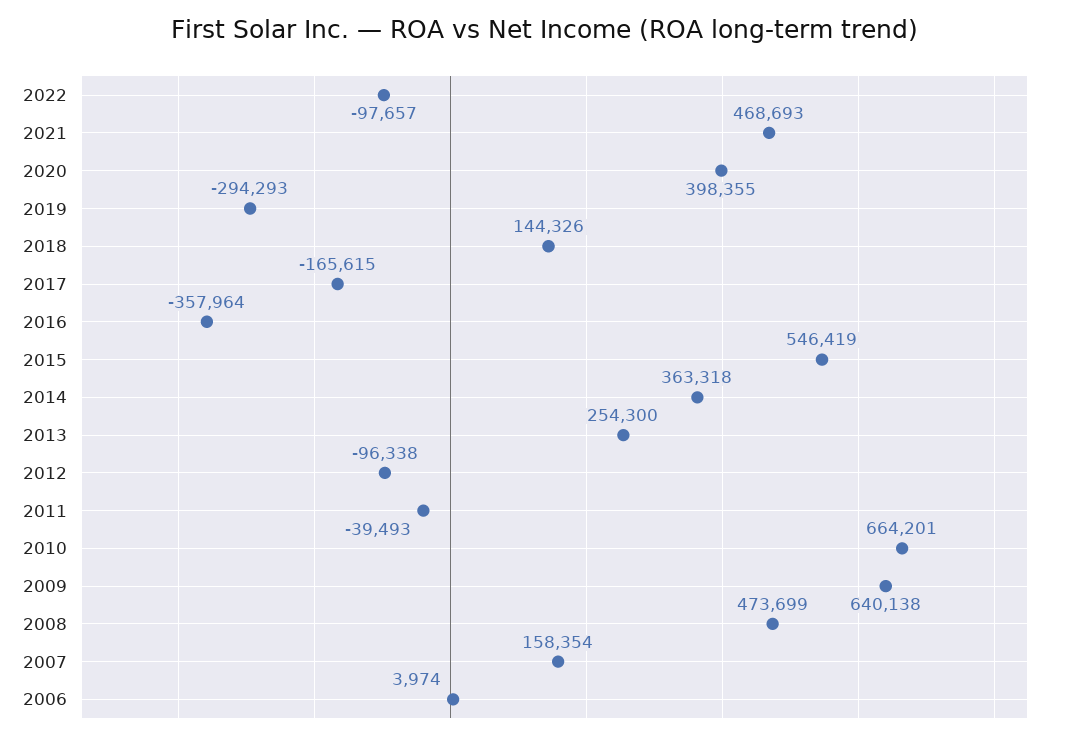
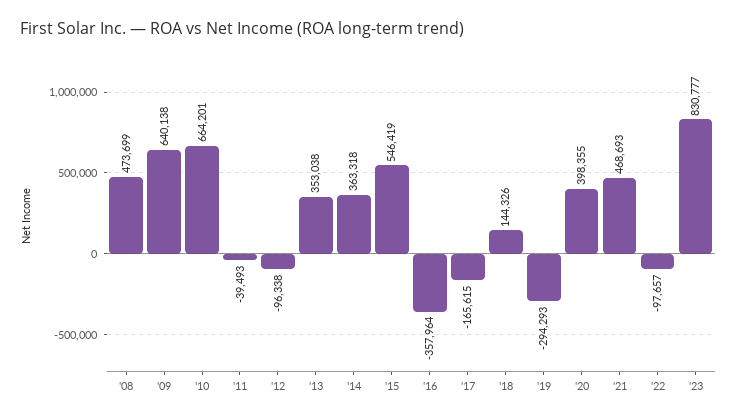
2013: 254300 -> 353038
2007: 158354 -> none
2006: 3974 -> none
'23: none -> 830777

